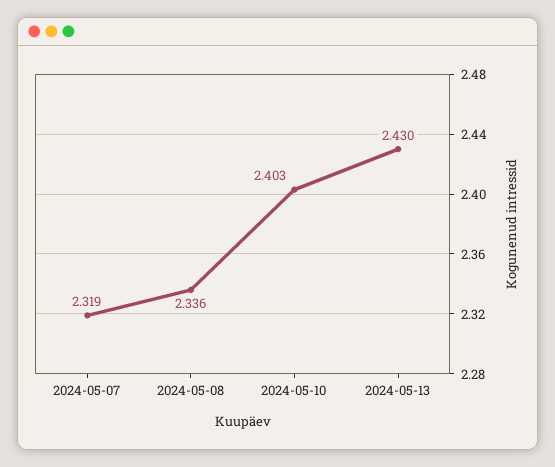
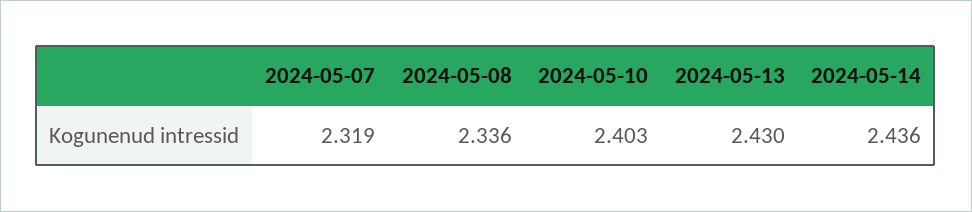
2024-05-14: none -> 2.436

